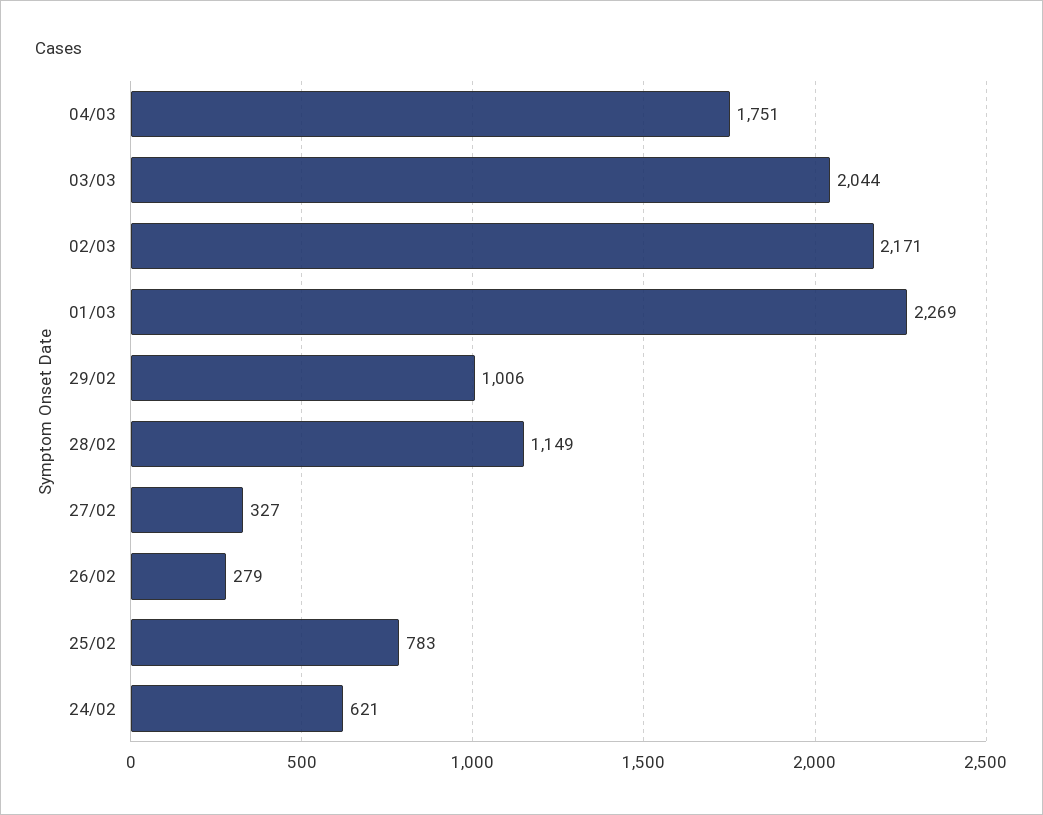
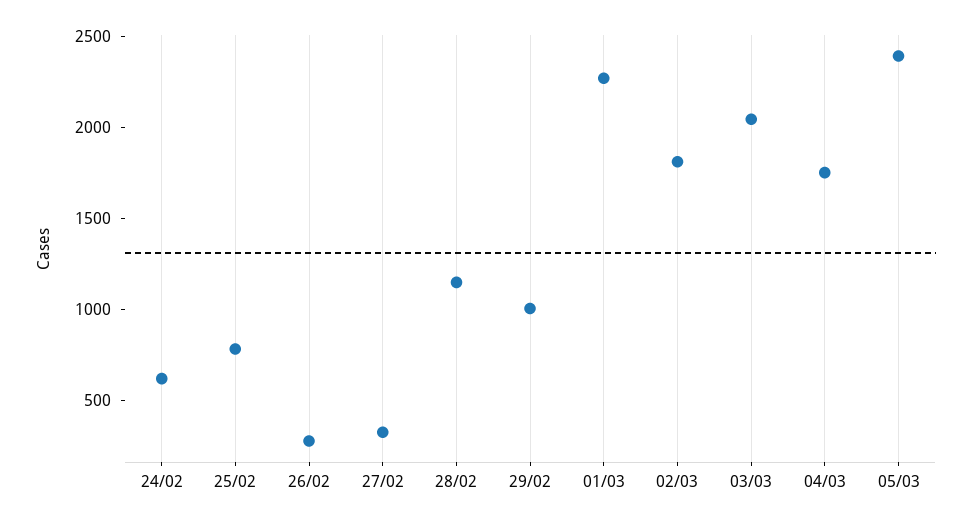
02/03: 2171 -> 1800
05/03: none -> 2400

